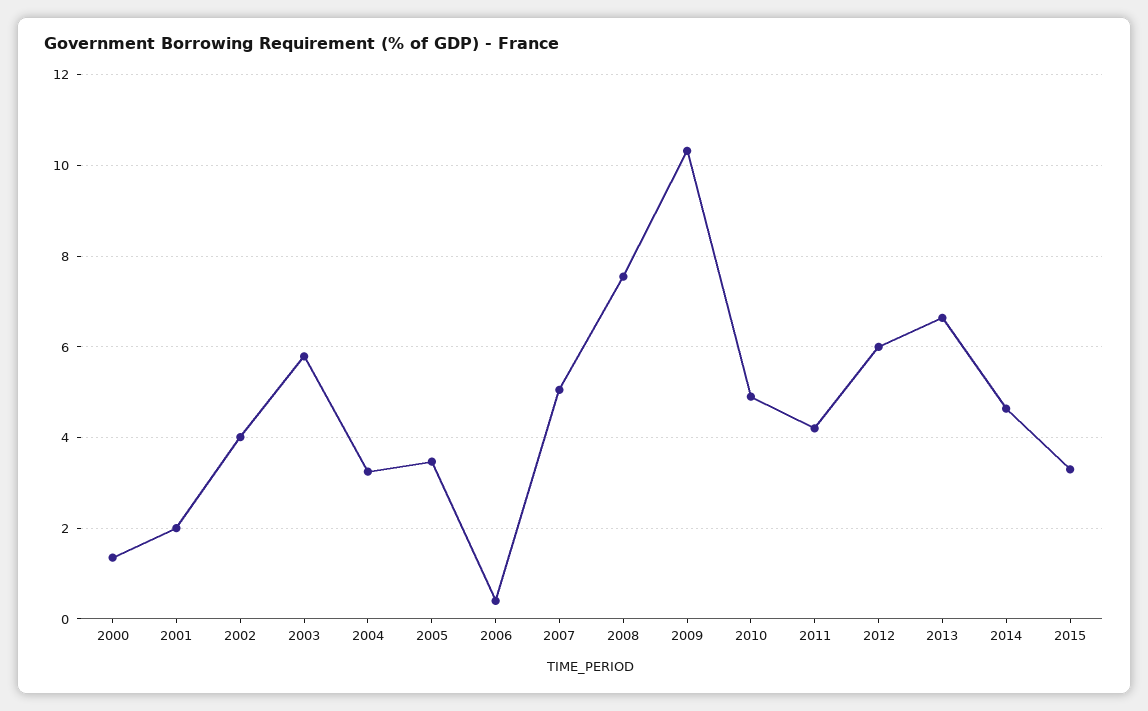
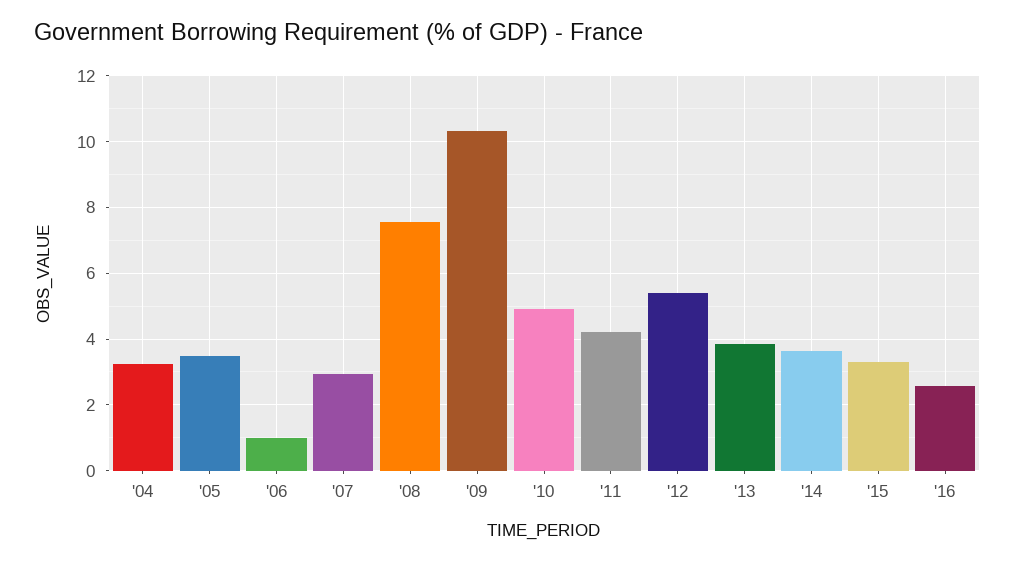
2000: 1.4 -> none
2001: 2 -> none
2002: 4 -> none
2003: 5.8 -> none
2006: 0.4 -> 1
2007: 5 -> 3
2012: 6 -> 5.4
2013: 6.6 -> 3.8
2014: 4.6 -> 3.6
'16: none -> 2.6

